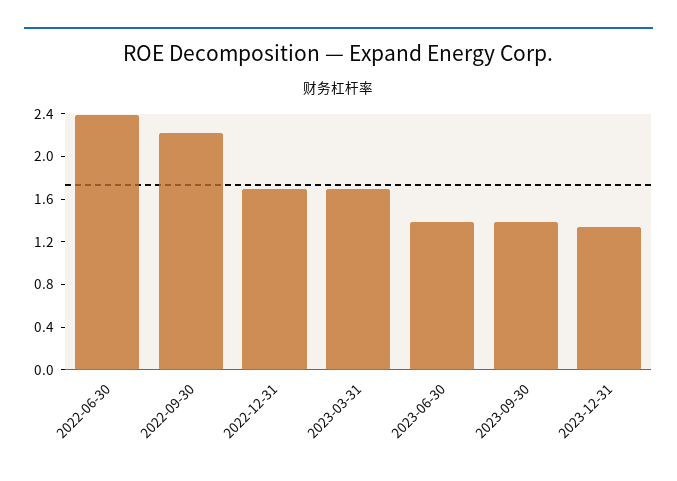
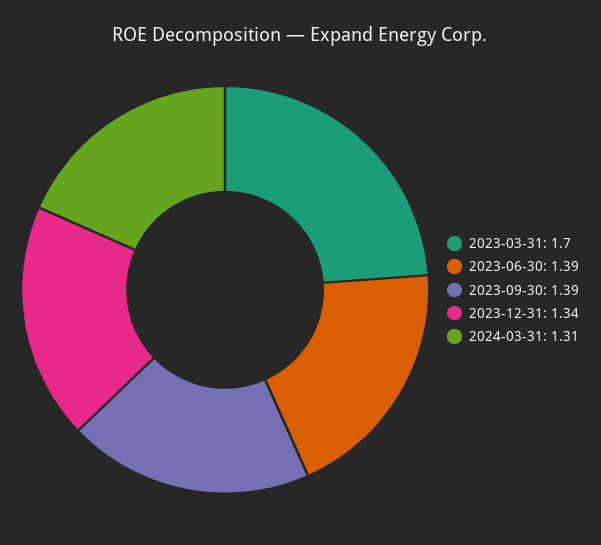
2022-06-30: 2.4 -> none
2022-09-30: 2.2 -> none
2022-12-31: 1.7 -> none
2024-03-31: none -> 1.31

